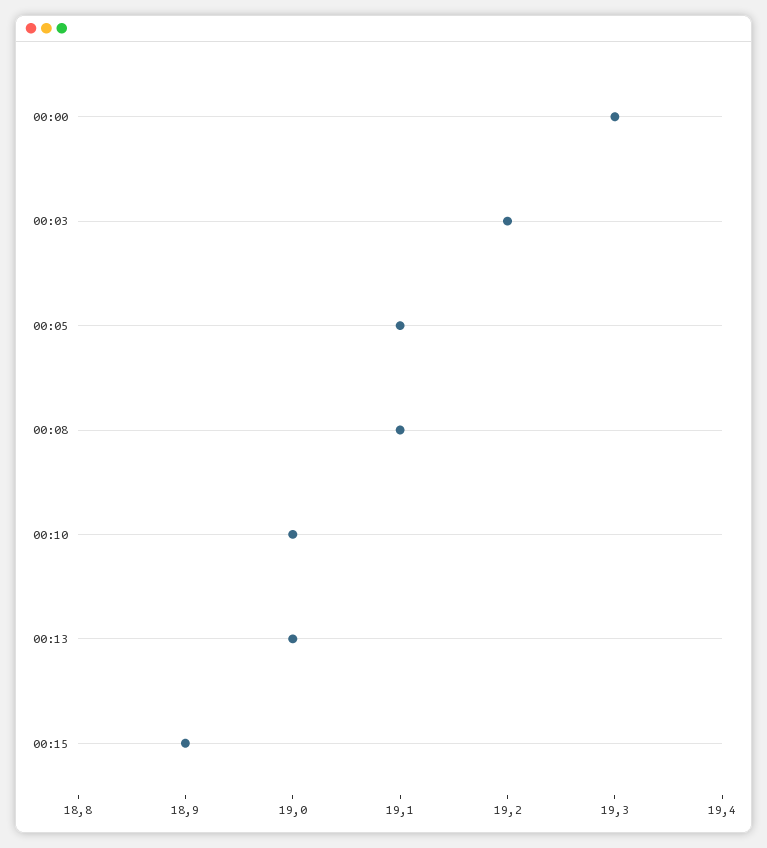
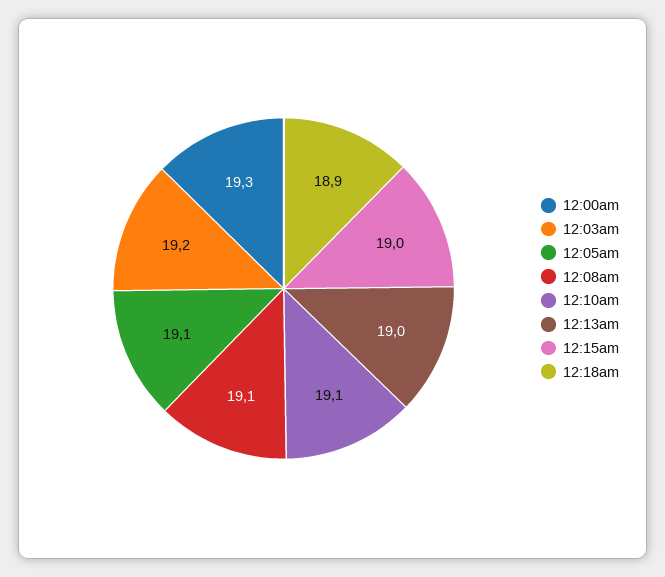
00:10: 19 -> 19.1
00:15: 18.9 -> 19
12:18am: none -> 18.9

